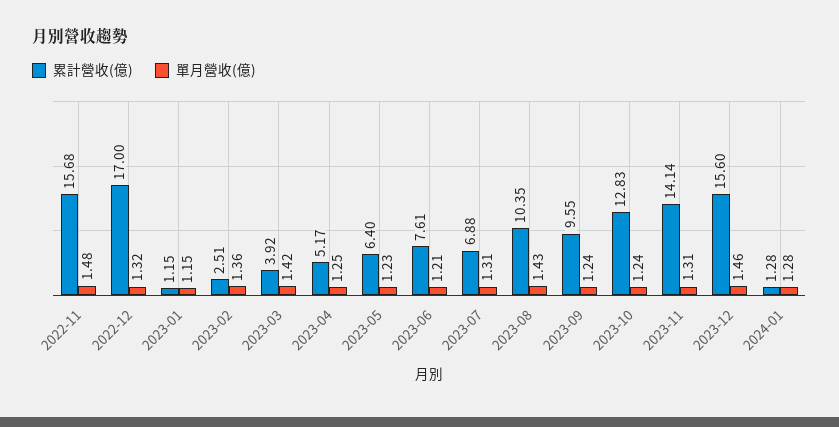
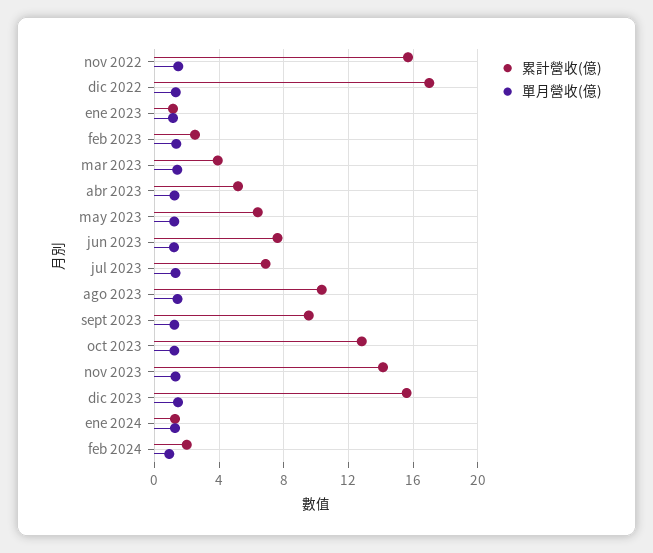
累計營收(億), feb 2024: none -> 2
單月營收(億), feb 2024: none -> 1

